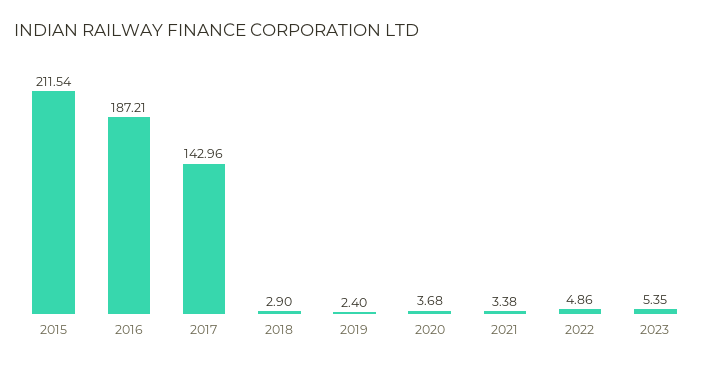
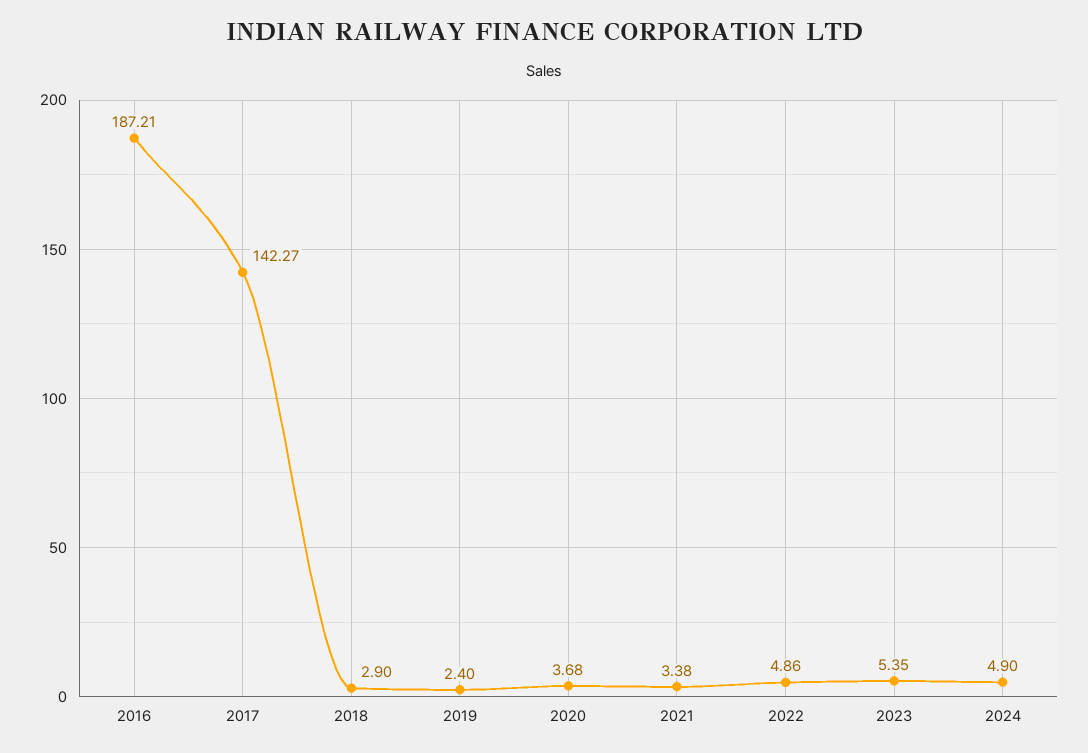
2015: 211.54 -> none
2017: 142.96 -> 142.27
2024: none -> 4.9

